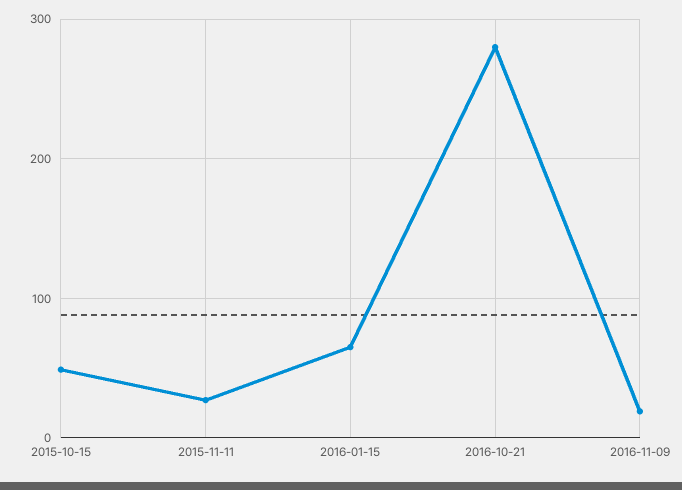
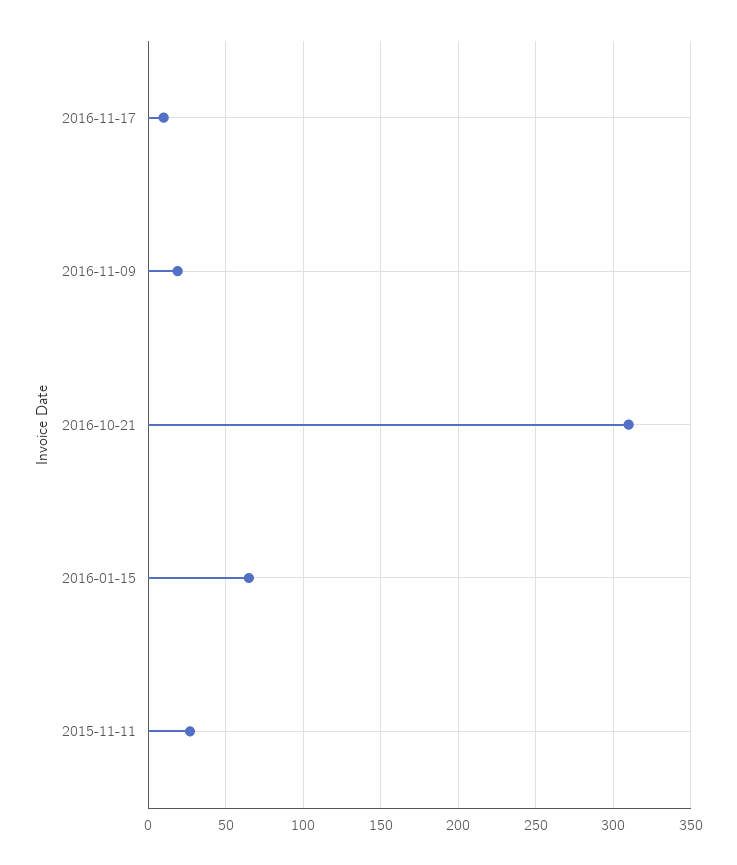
2015-10-15: 50 -> none
2016-10-21: 280 -> 310
2016-11-17: none -> 10

